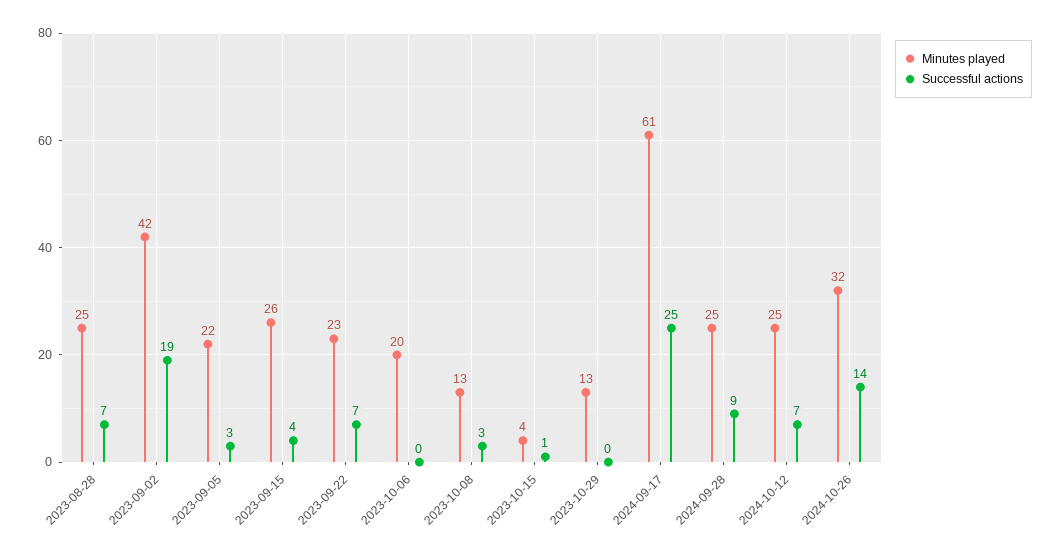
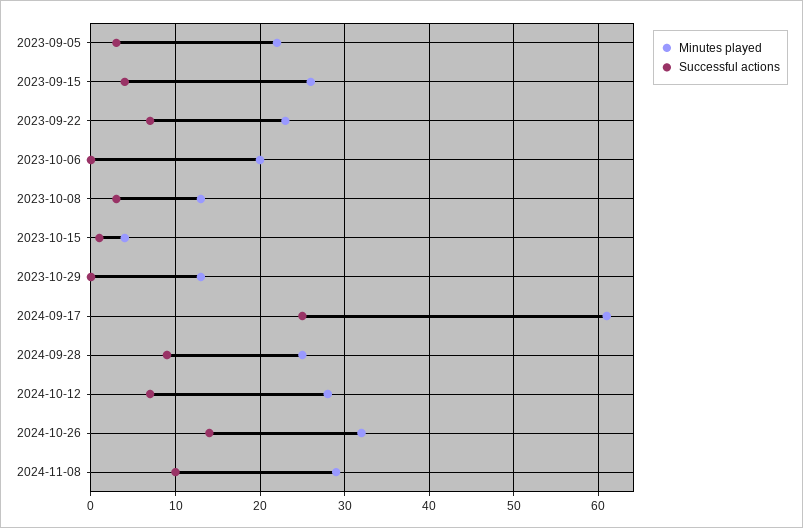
Minutes played, 2023-08-28: 25 -> none
Successful actions, 2023-08-28: 7 -> none
Minutes played, 2023-09-02: 42 -> none
Successful actions, 2023-09-02: 19 -> none
Minutes played, 2024-10-12: 25 -> 28
Minutes played, 2024-11-08: none -> 29
Successful actions, 2024-11-08: none -> 10

